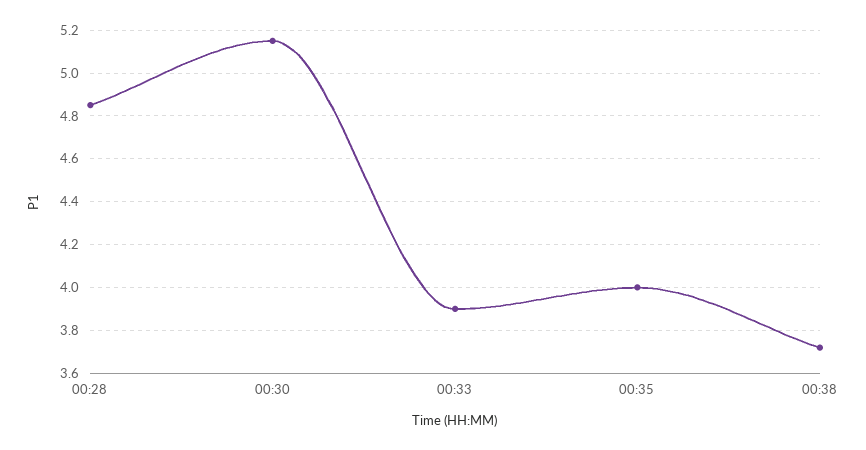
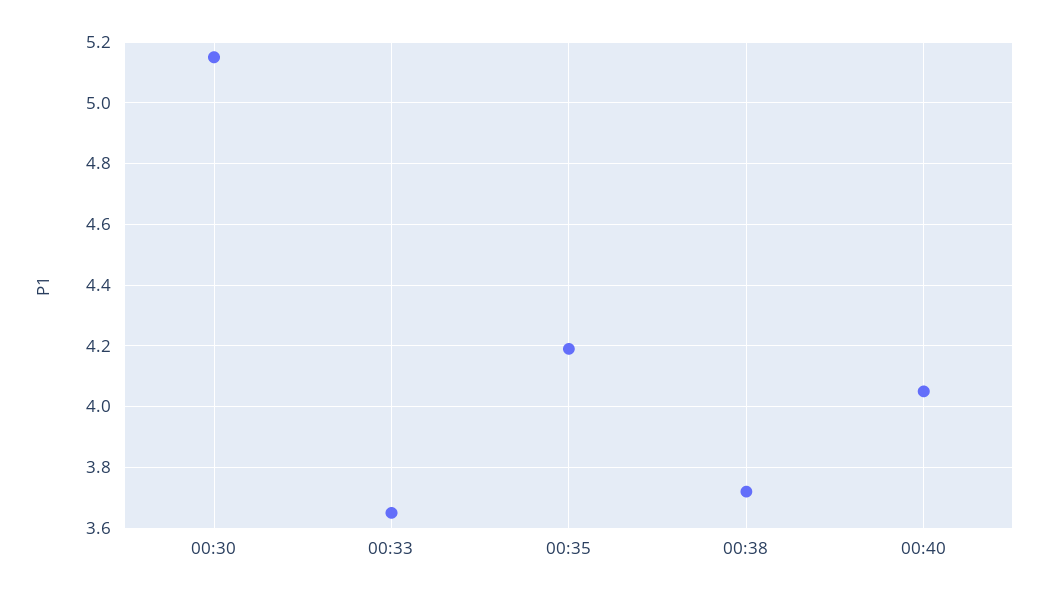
00:28: 4.85 -> none
00:33: 3.9 -> 3.65
00:35: 4 -> 4.2
00:40: none -> 4.05

